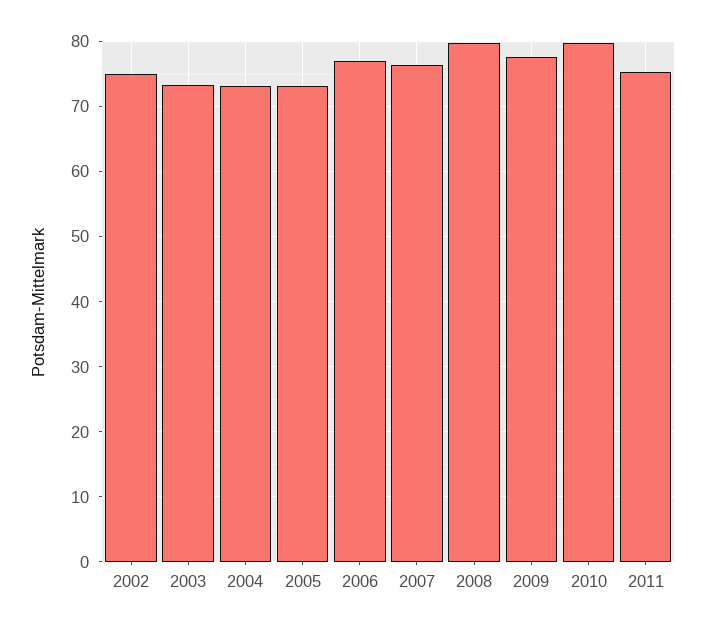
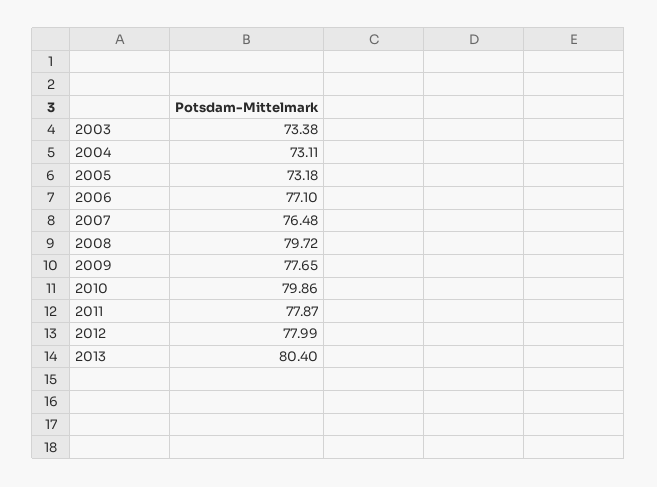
2002: 75 -> none
2011: 75 -> 77.87
2012: none -> 77.99
2013: none -> 80.4

